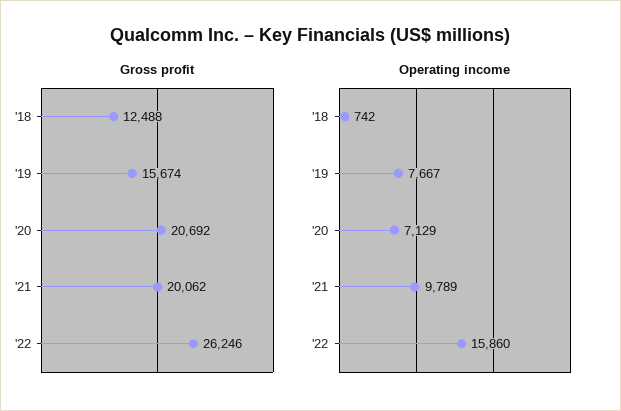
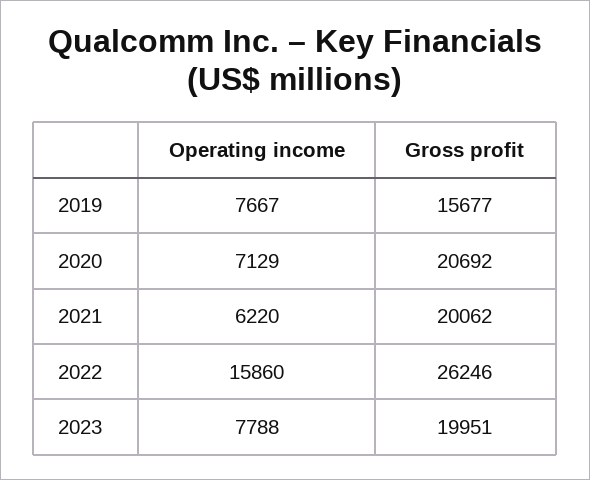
Gross profit, '18: 12488 -> none
Gross profit, '19: 15674 -> 15677
Operating income, '18: 742 -> none
Operating income, '21: 9789 -> 6220
Operating income, 2023: none -> 7788
Gross profit, 2023: none -> 19951

